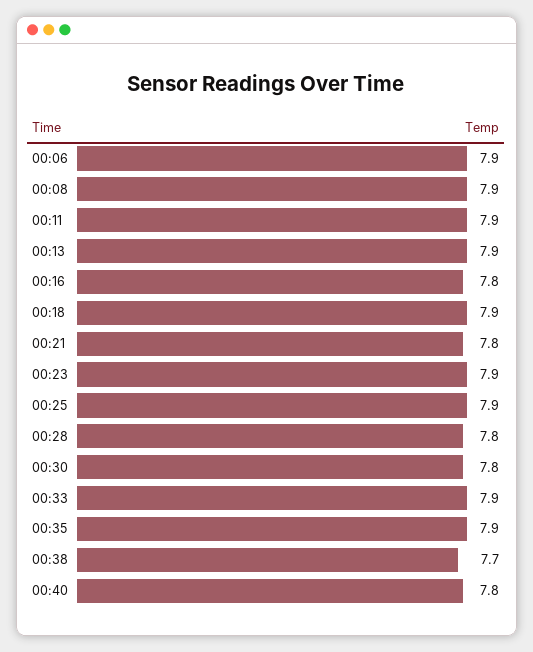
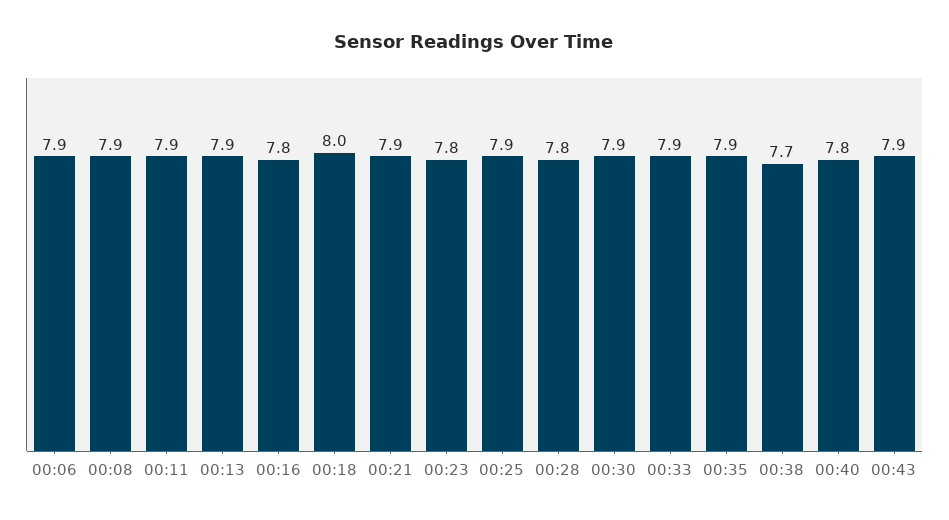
00:18: 7.9 -> 8
00:21: 7.8 -> 7.9
00:23: 7.9 -> 7.8
00:30: 7.8 -> 7.9
00:43: none -> 7.9

